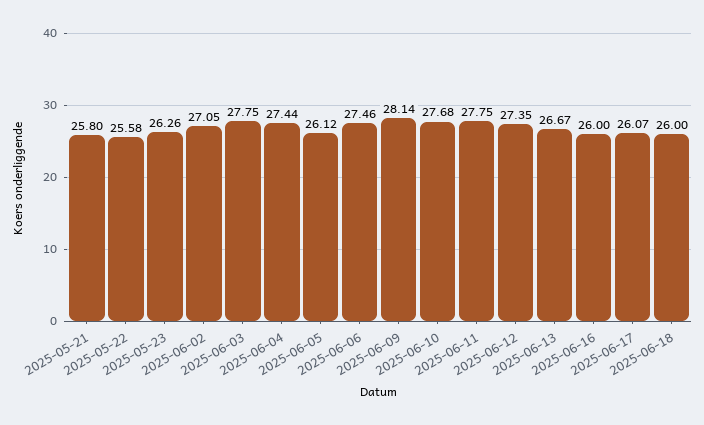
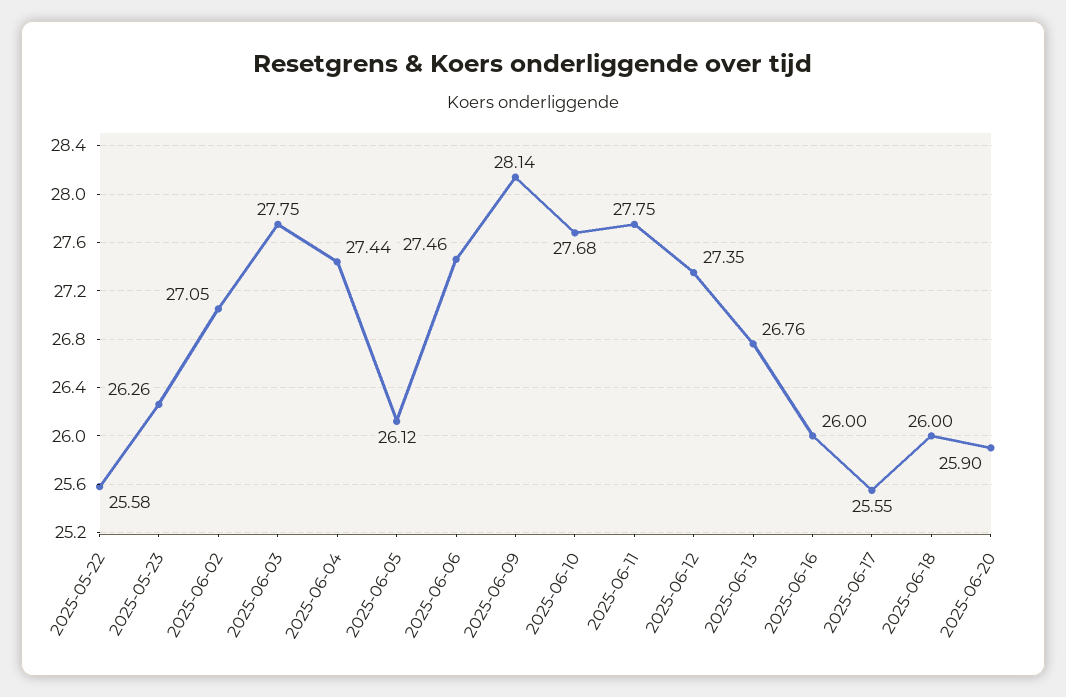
2025-05-21: 25.8 -> none
2025-06-13: 26.67 -> 26.76
2025-06-17: 26.07 -> 25.55
2025-06-20: none -> 25.9

